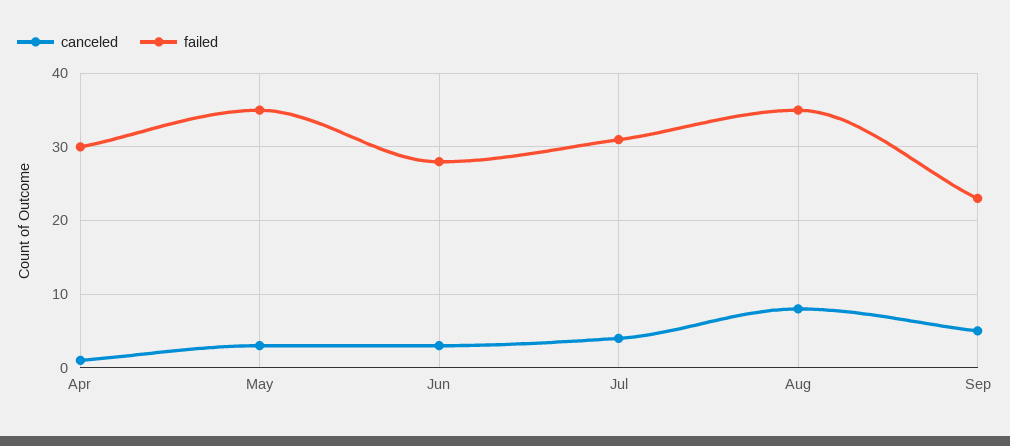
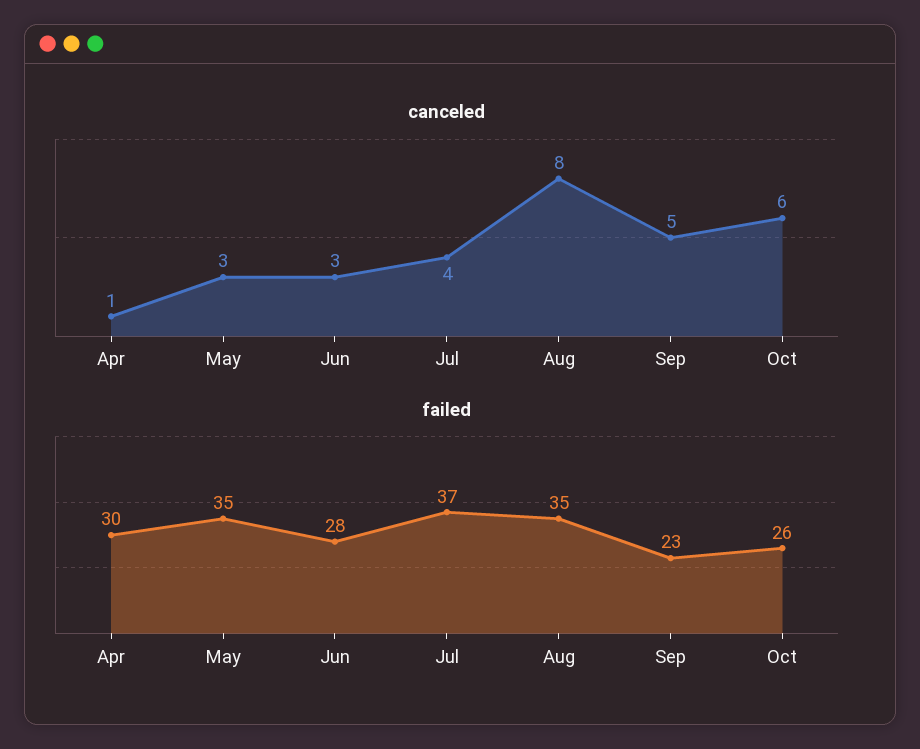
failed, Jul: 31 -> 37
canceled, Oct: none -> 6
failed, Oct: none -> 26

